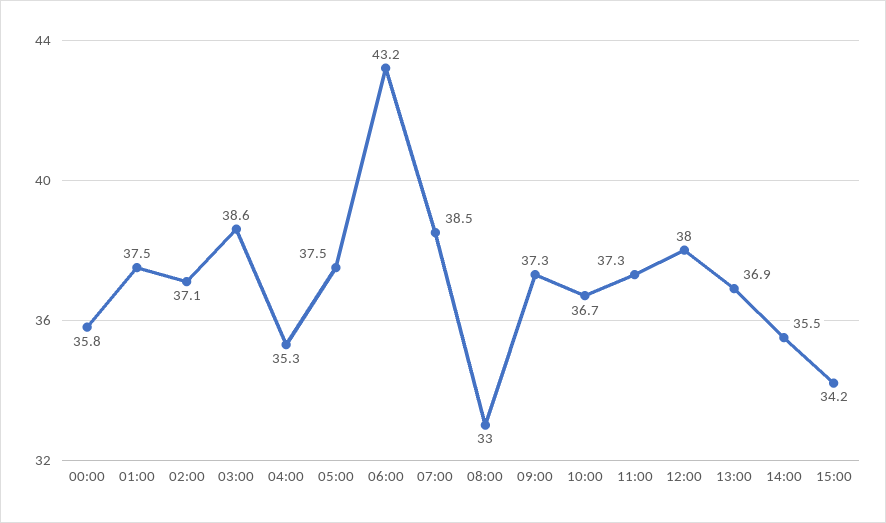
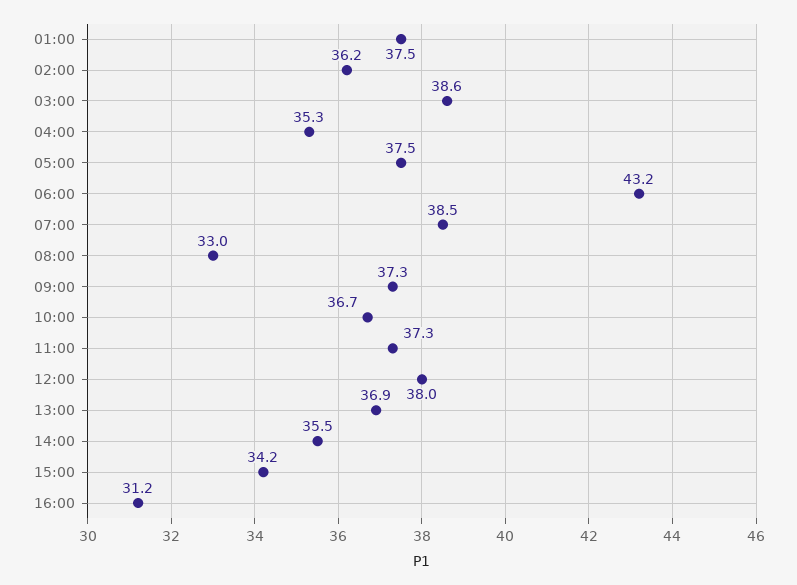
00:00: 35.8 -> none
02:00: 37.1 -> 36.2
16:00: none -> 31.2

